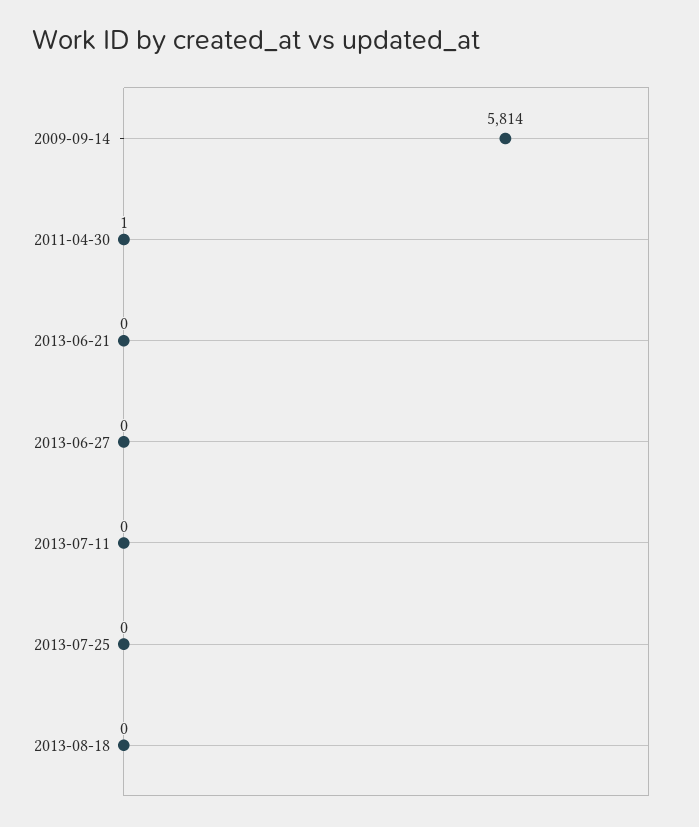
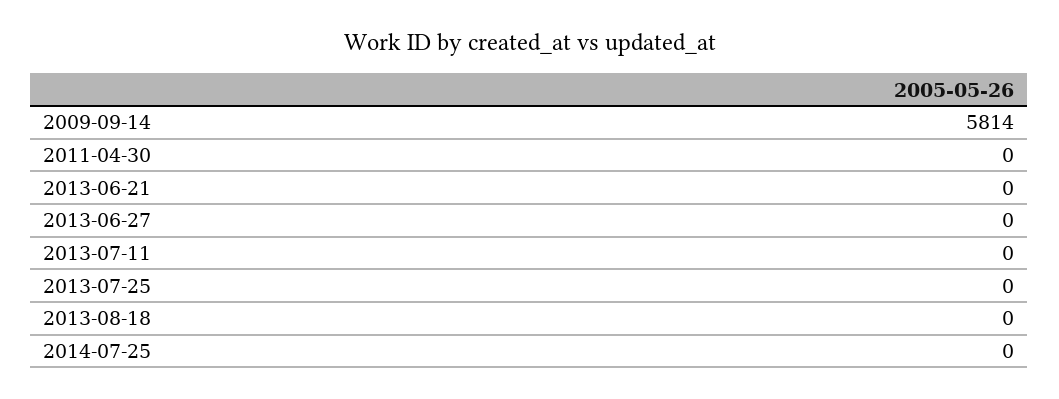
2011-04-30: 1 -> 0
2014-07-25: none -> 0

